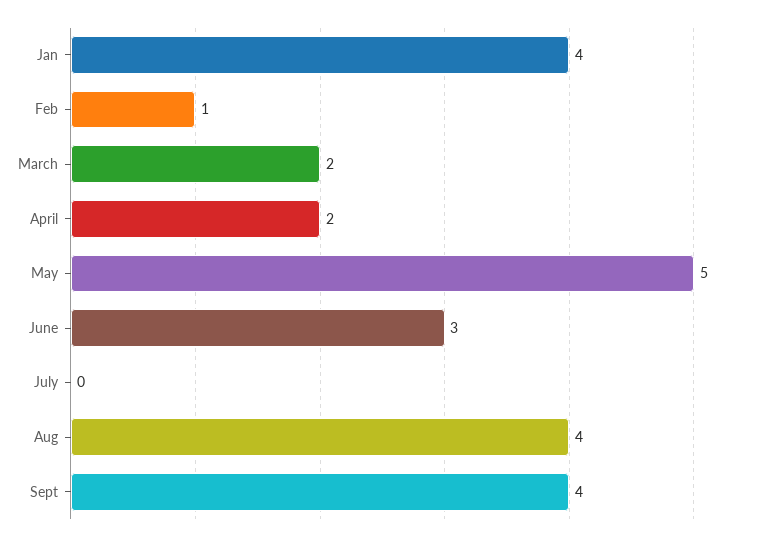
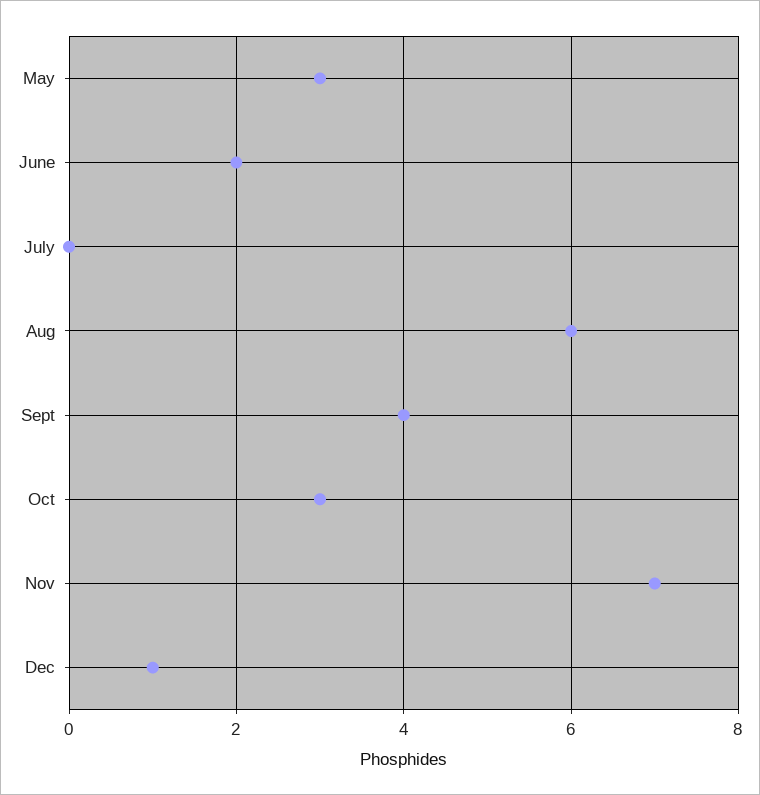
Jan: 4 -> none
Feb: 1 -> none
March: 2 -> none
April: 2 -> none
May: 5 -> 3
June: 3 -> 2
Aug: 4 -> 6
Oct: none -> 3
Nov: none -> 7
Dec: none -> 1

